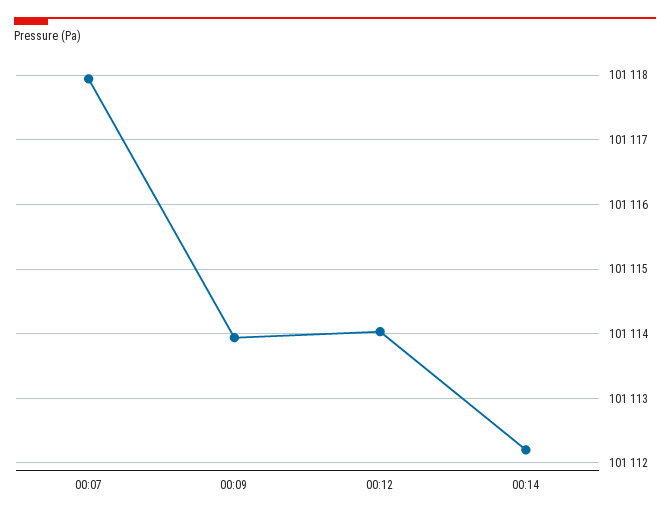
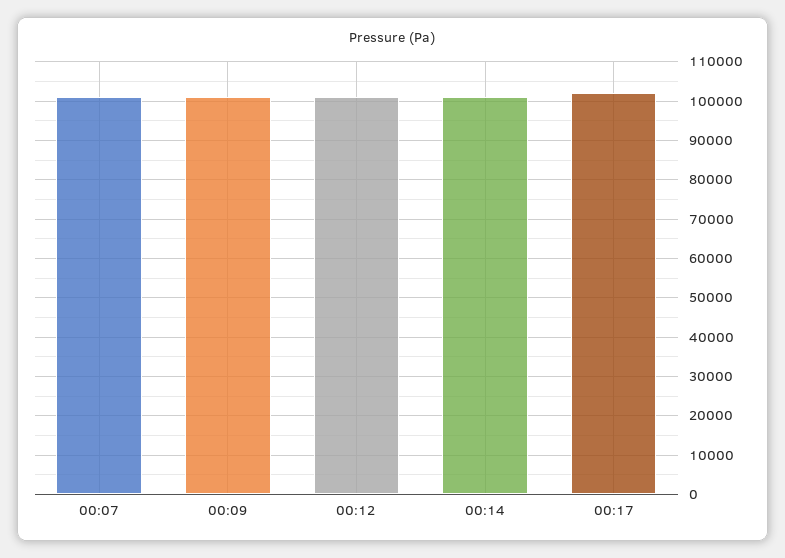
00:17: none -> 102000

